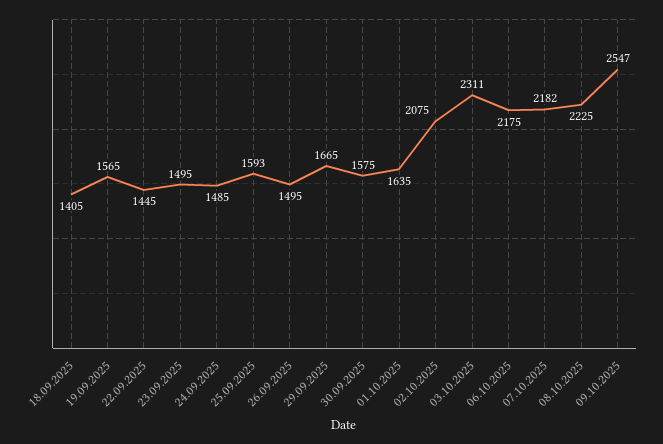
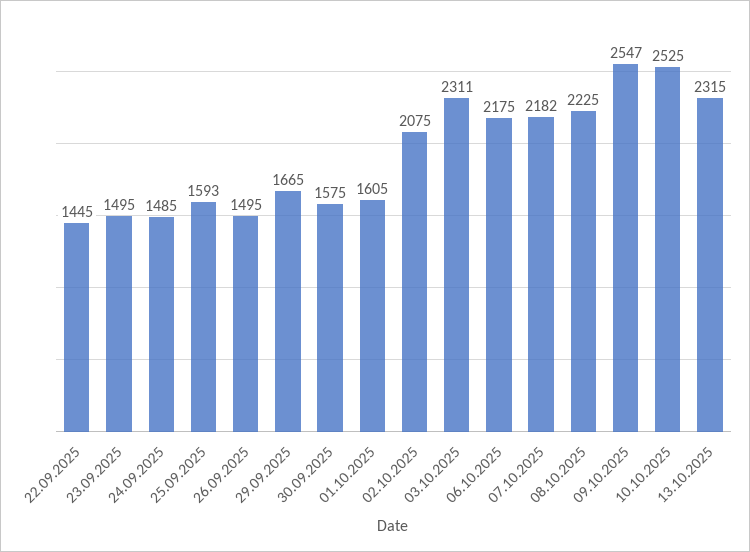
18.09.2025: 1405 -> none
19.09.2025: 1565 -> none
01.10.2025: 1635 -> 1605
10.10.2025: none -> 2525
13.10.2025: none -> 2315

